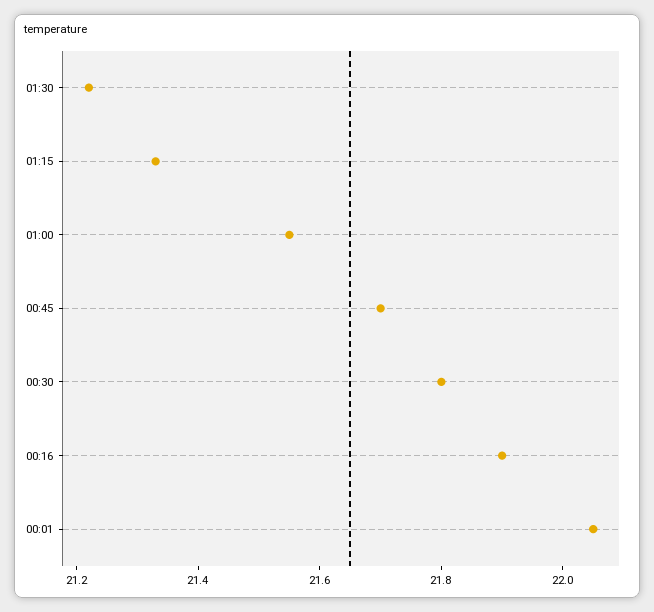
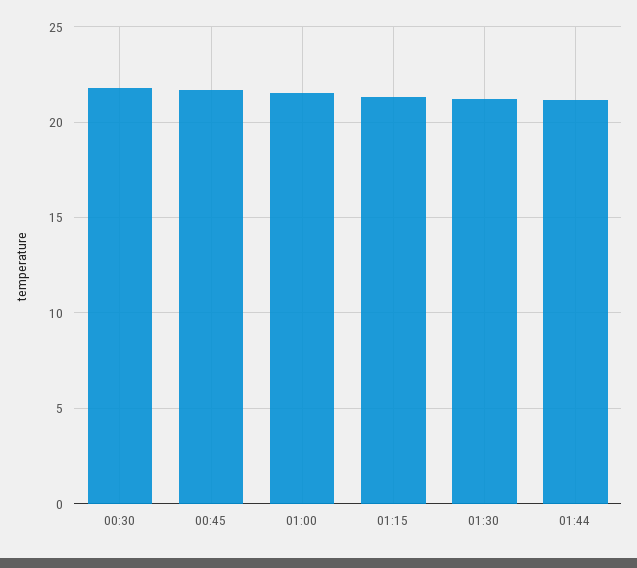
00:16: 21.9 -> none
00:01: 22.05 -> none
01:44: none -> 21

